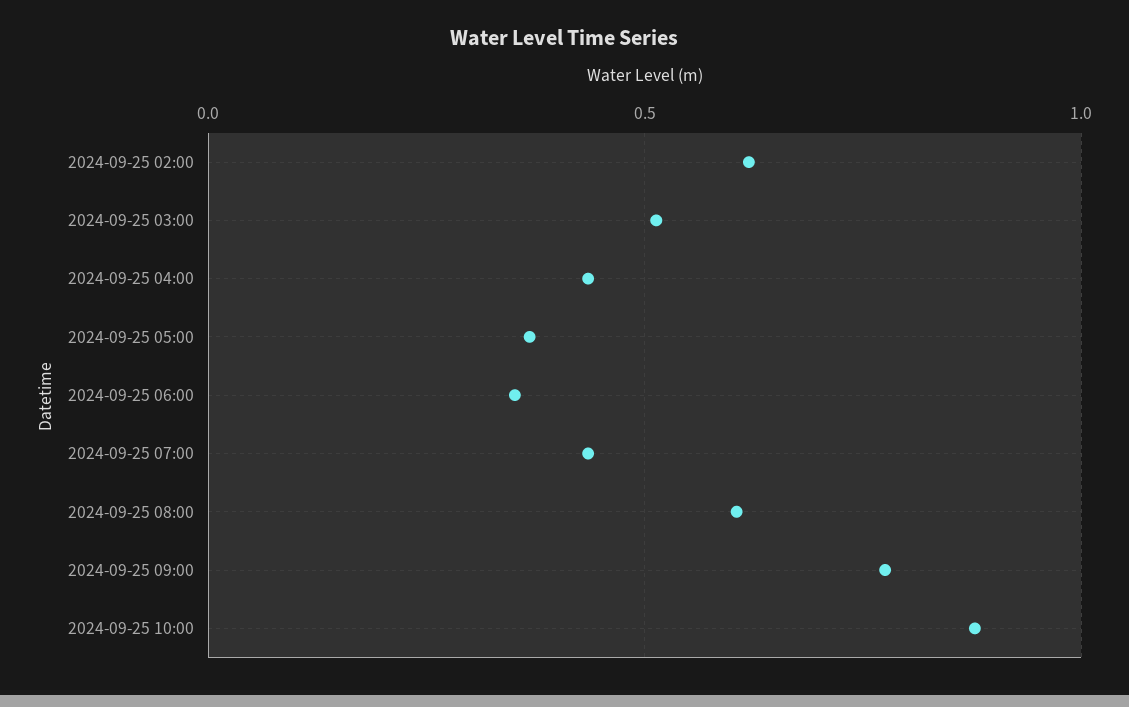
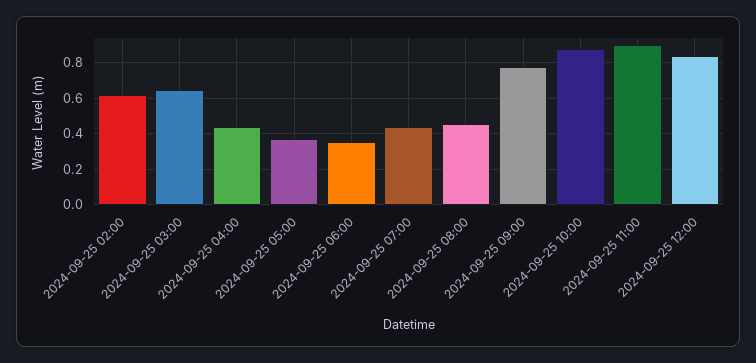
2024-09-25 03:00: 0.5 -> 0.65
2024-09-25 08:00: 0.6 -> 0.45
2024-09-25 11:00: none -> 0.9
2024-09-25 12:00: none -> 0.85

